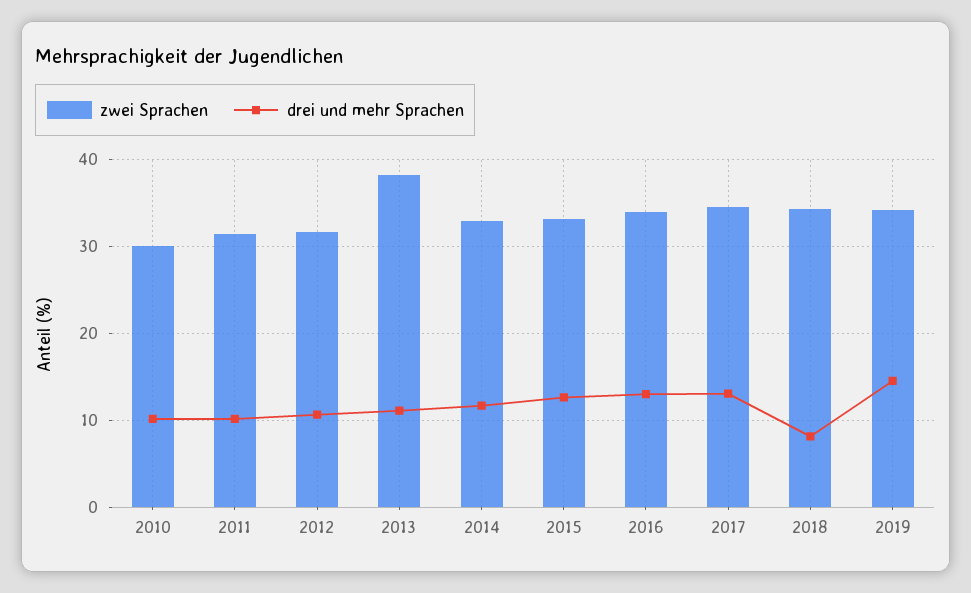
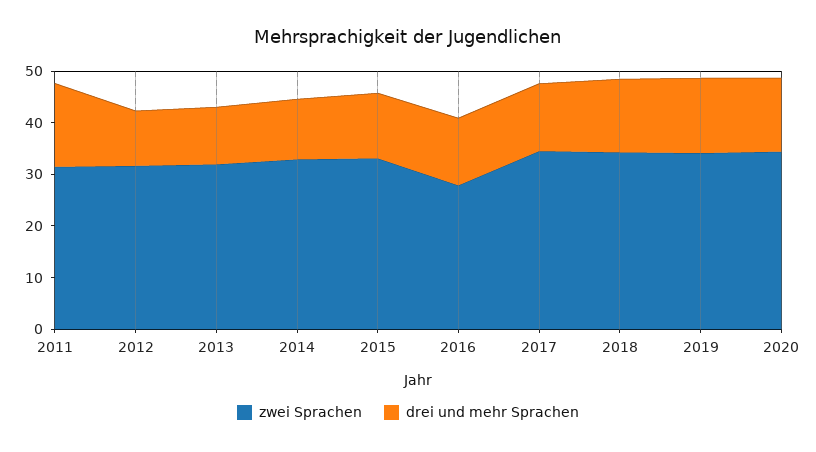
zwei Sprachen, 2010: 30 -> none
drei und mehr Sprachen, 2010: 10 -> none
drei und mehr Sprachen, 2011: 10 -> 16
zwei Sprachen, 2013: 38 -> 32
zwei Sprachen, 2016: 34 -> 28
drei und mehr Sprachen, 2018: 8 -> 14
zwei Sprachen, 2020: none -> 34
drei und mehr Sprachen, 2020: none -> 14

